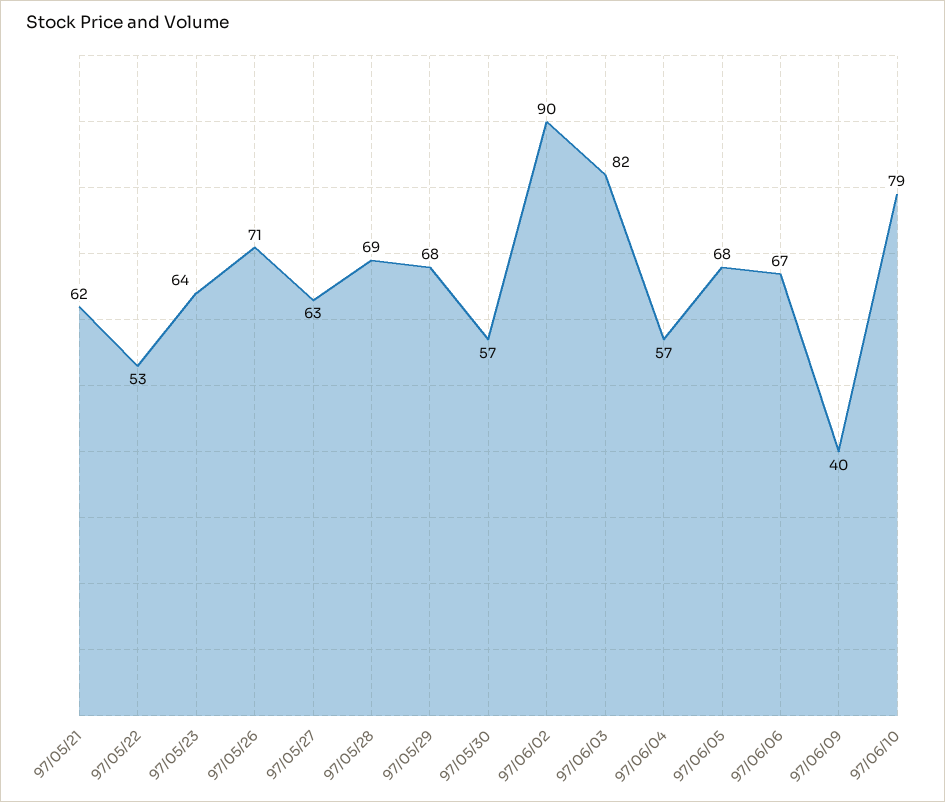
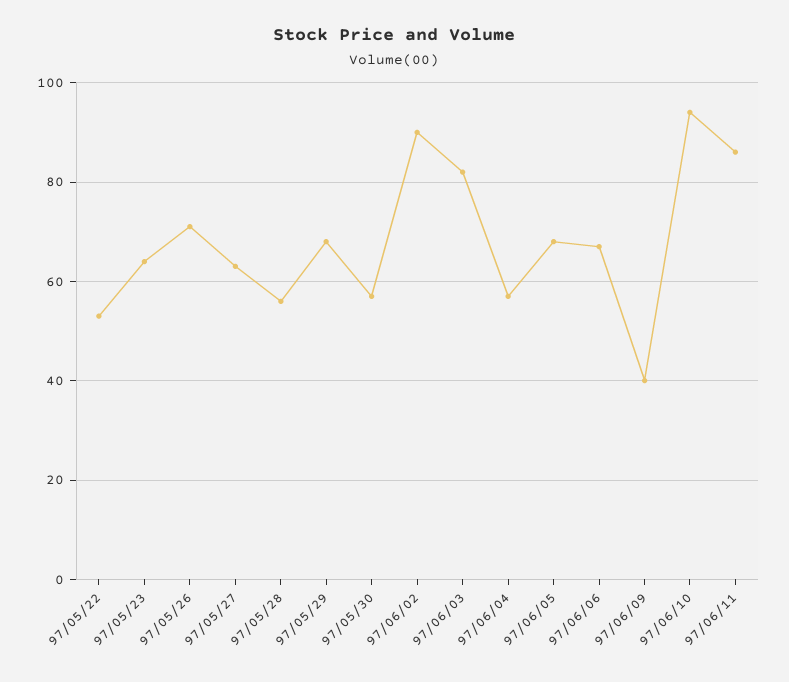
97/05/21: 62 -> none
97/05/28: 69 -> 55
97/06/10: 79 -> 95
97/06/11: none -> 85

